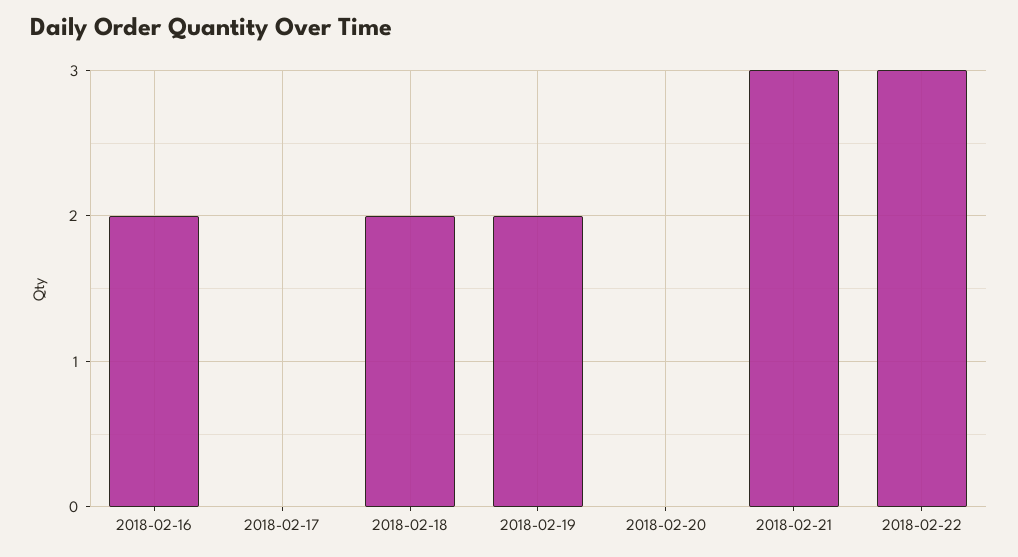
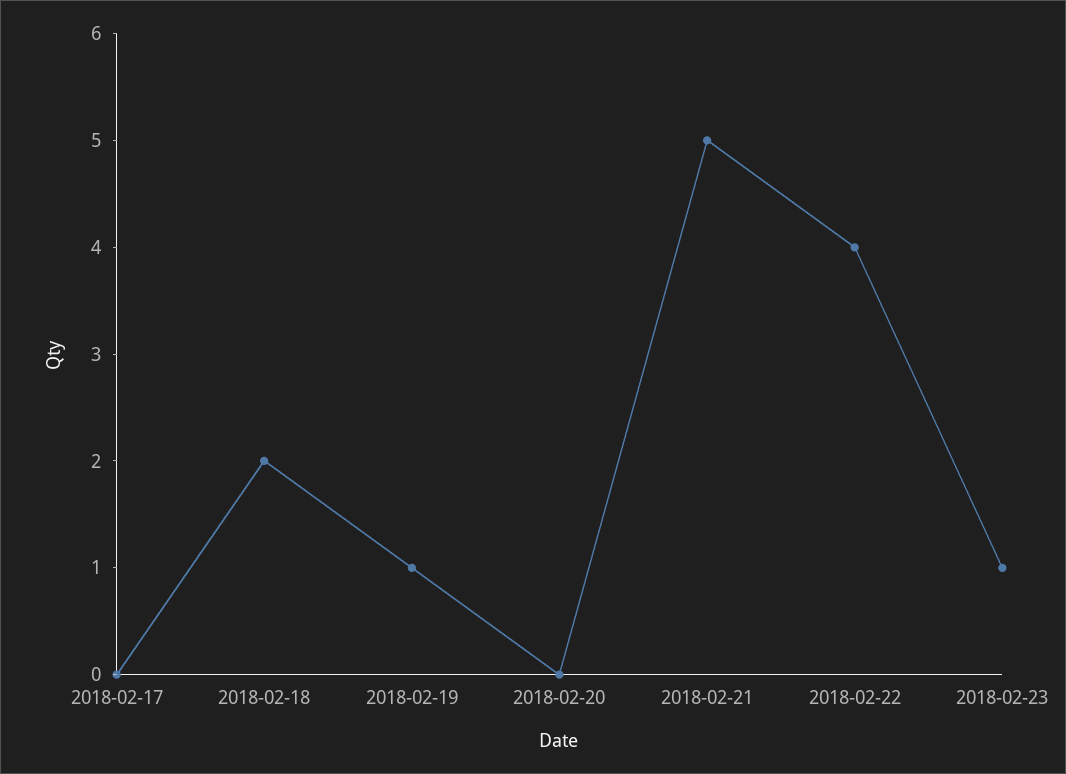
2018-02-16: 2 -> none
2018-02-19: 2 -> 1
2018-02-21: 3 -> 5
2018-02-22: 3 -> 4
2018-02-23: none -> 1

